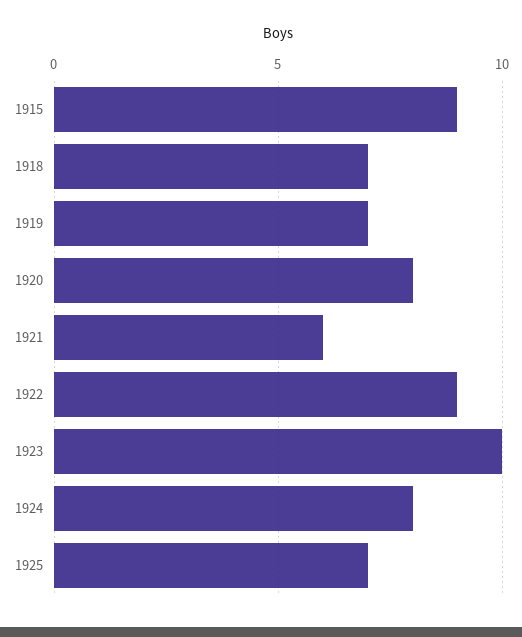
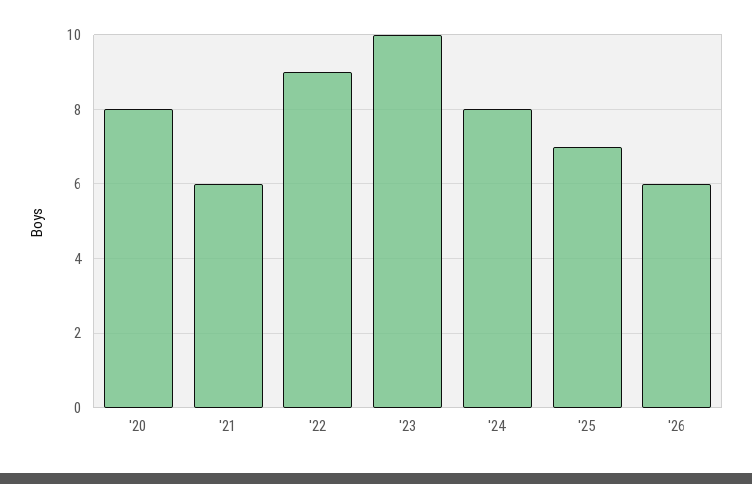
1915: 9 -> none
1918: 7 -> none
1919: 7 -> none
'26: none -> 6

